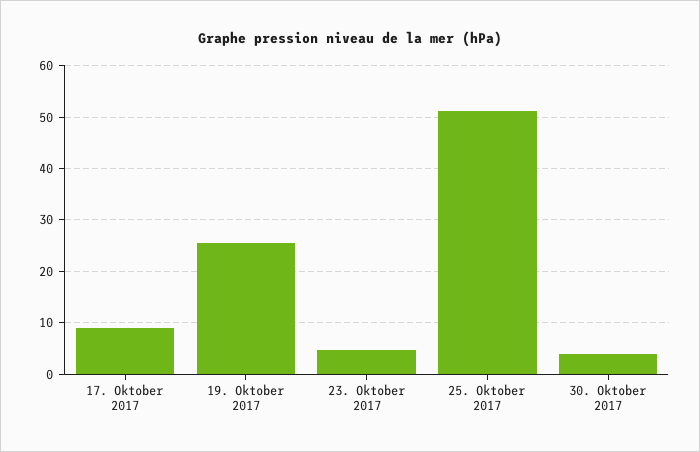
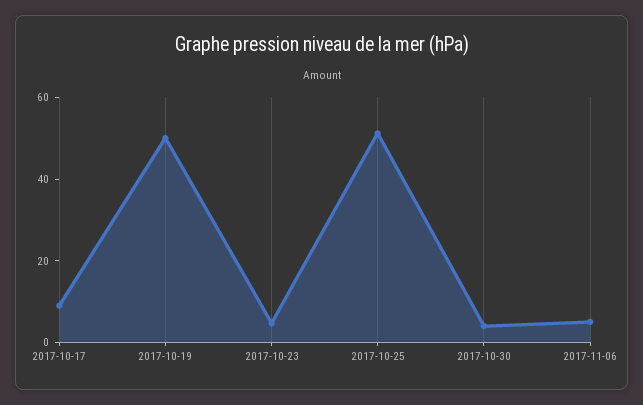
19. Oktober 2017: 26 -> 50
2017-11-06: none -> 5

